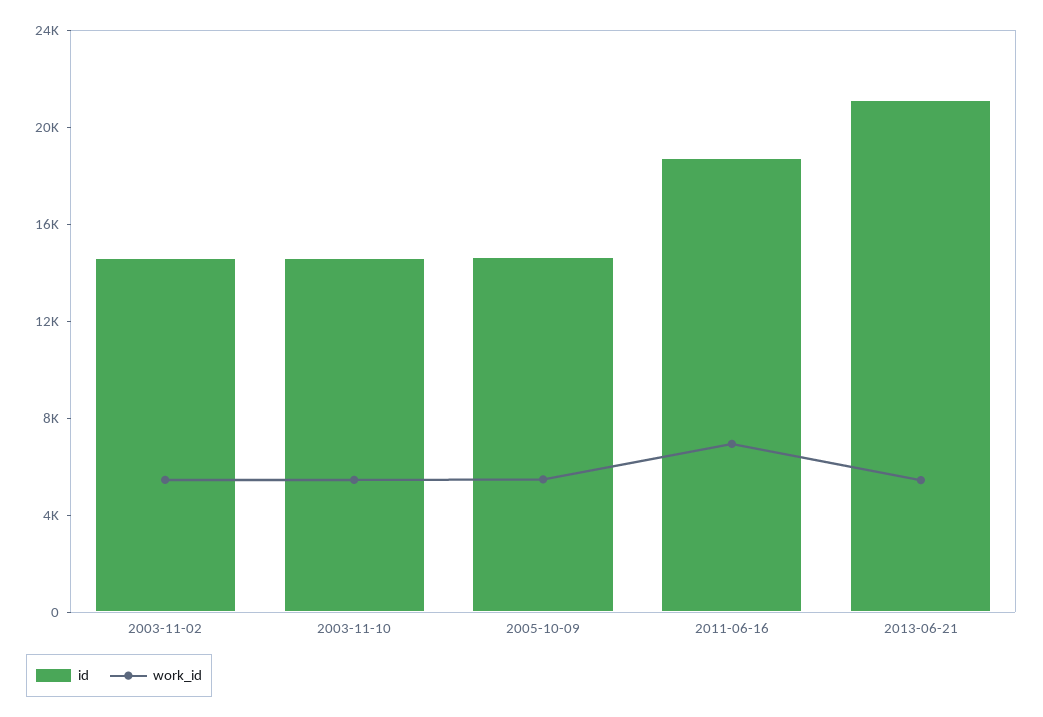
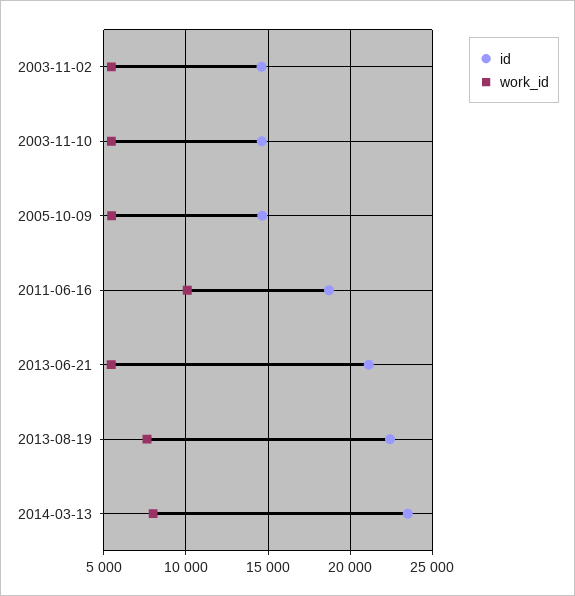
work_id, 2011-06-16: 7000 -> 10000
id, 2013-08-19: none -> 22500
work_id, 2013-08-19: none -> 7500
id, 2014-03-13: none -> 23500
work_id, 2014-03-13: none -> 8000

